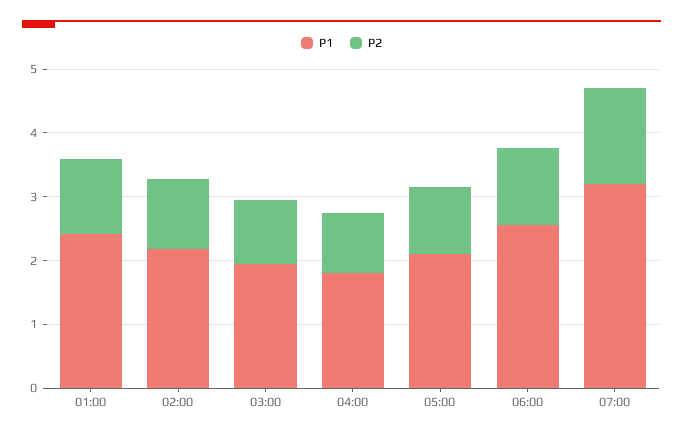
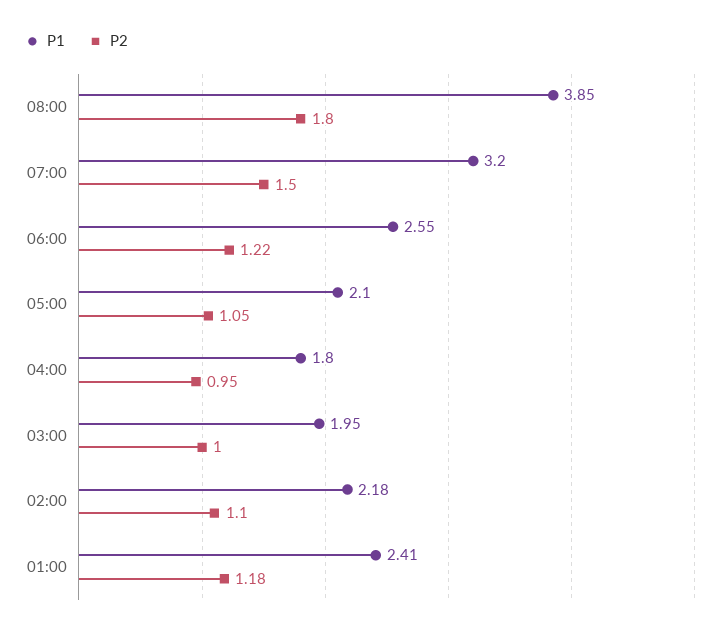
P1, 08:00: none -> 3.85
P2, 08:00: none -> 1.8

